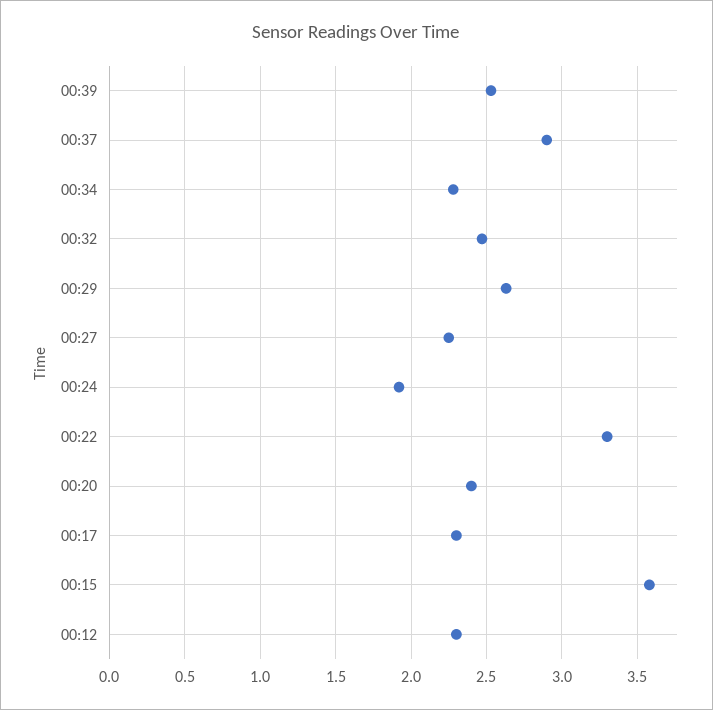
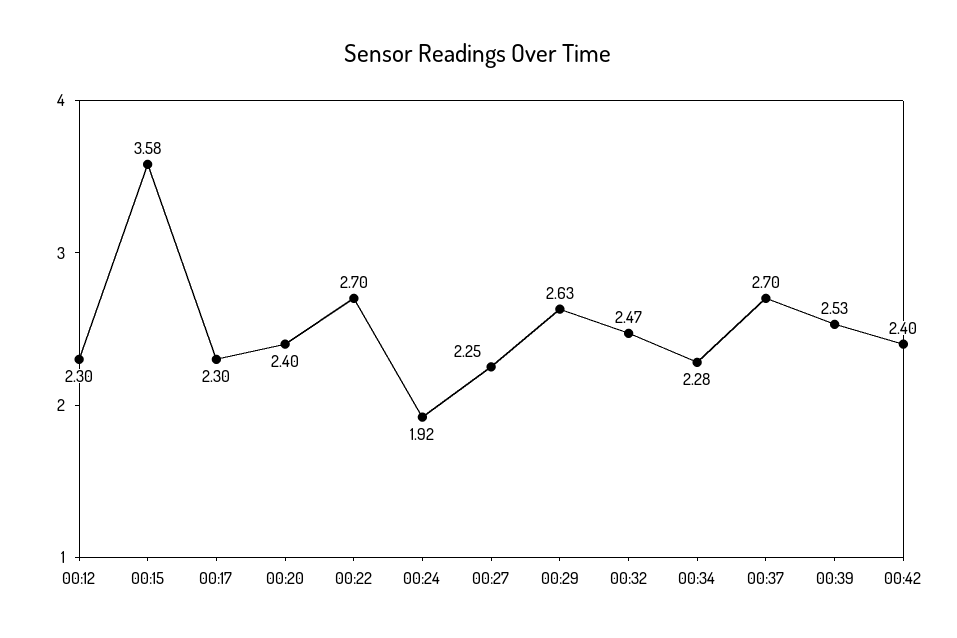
00:37: 2.9 -> 2.7
00:22: 3.3 -> 2.7
00:42: none -> 2.4

